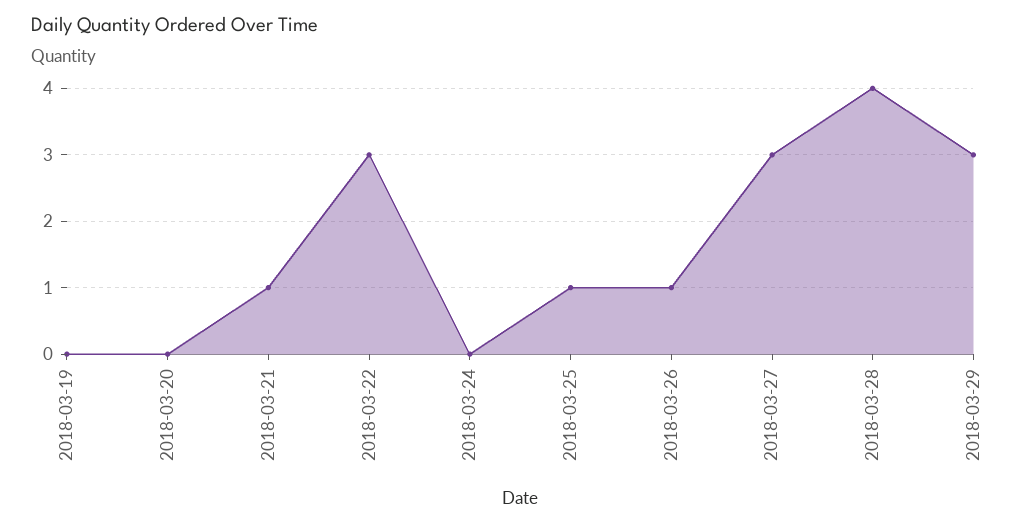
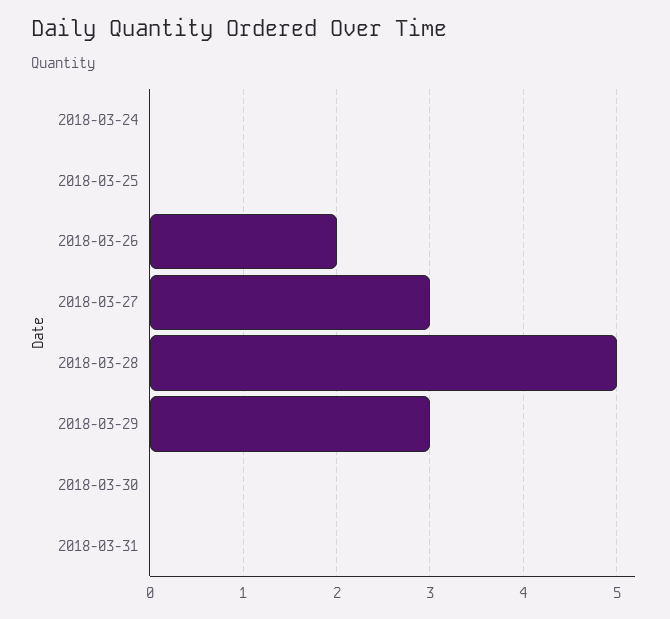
2018-03-19: 0 -> none
2018-03-20: 0 -> none
2018-03-21: 1 -> none
2018-03-22: 3 -> none
2018-03-25: 1 -> 0
2018-03-26: 1 -> 2
2018-03-28: 4 -> 5
2018-03-30: none -> 0
2018-03-31: none -> 0

